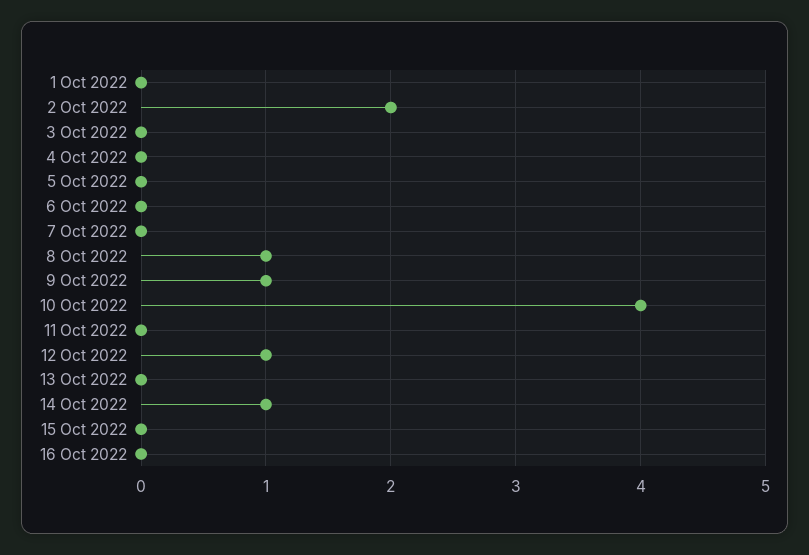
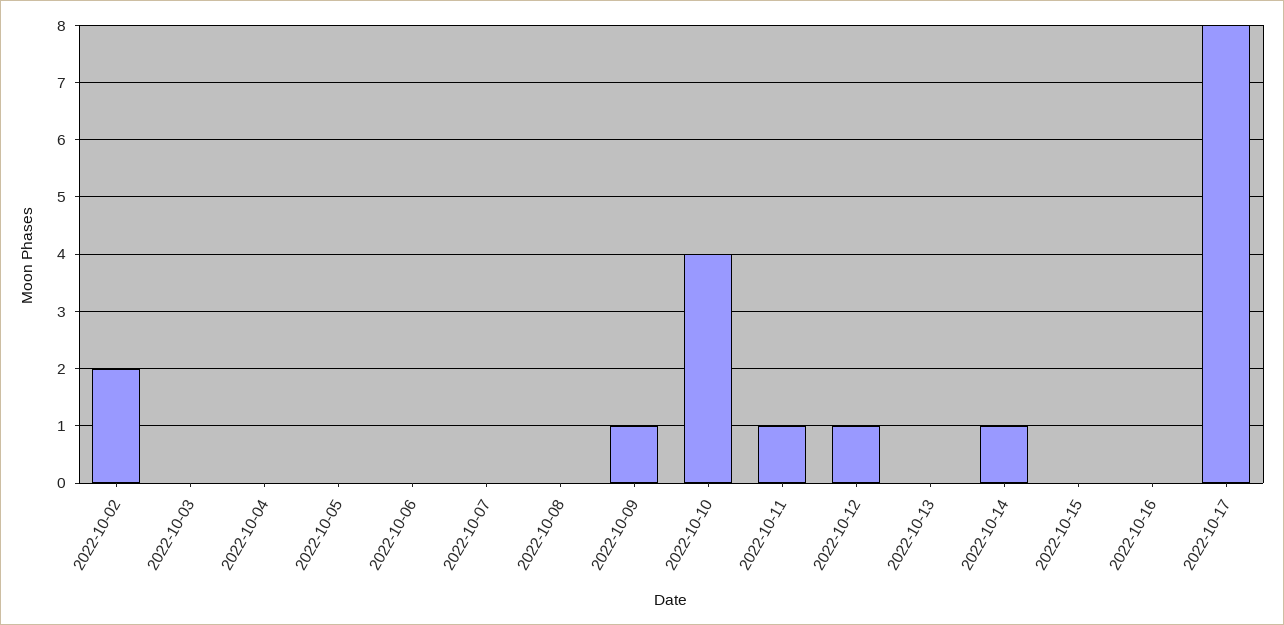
1 Oct 2022: 0 -> none
8 Oct 2022: 1 -> 0
11 Oct 2022: 0 -> 1
2022-10-17: none -> 8

